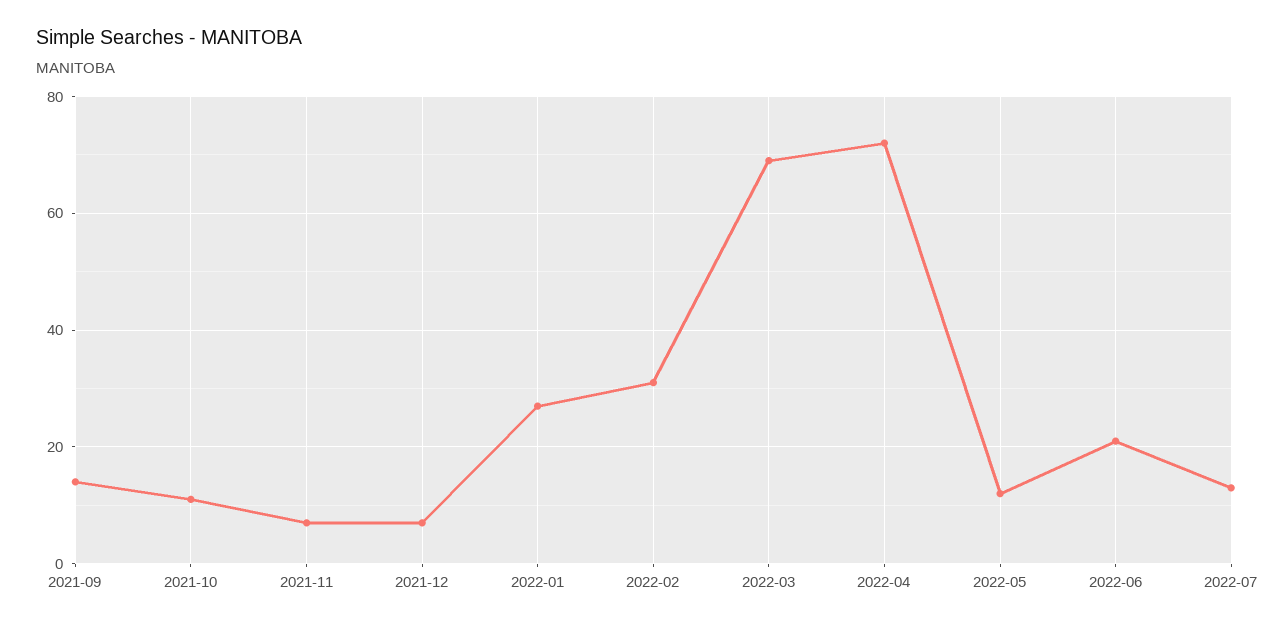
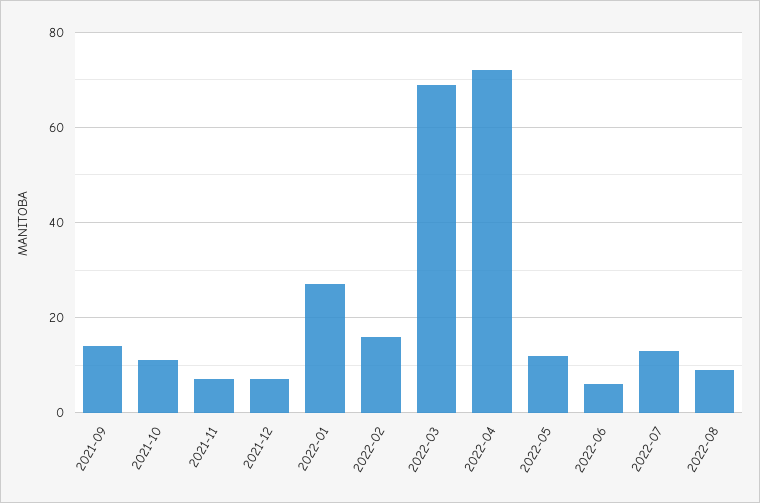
2022-02: 30 -> 15
2022-06: 20 -> 5
2022-08: none -> 10

